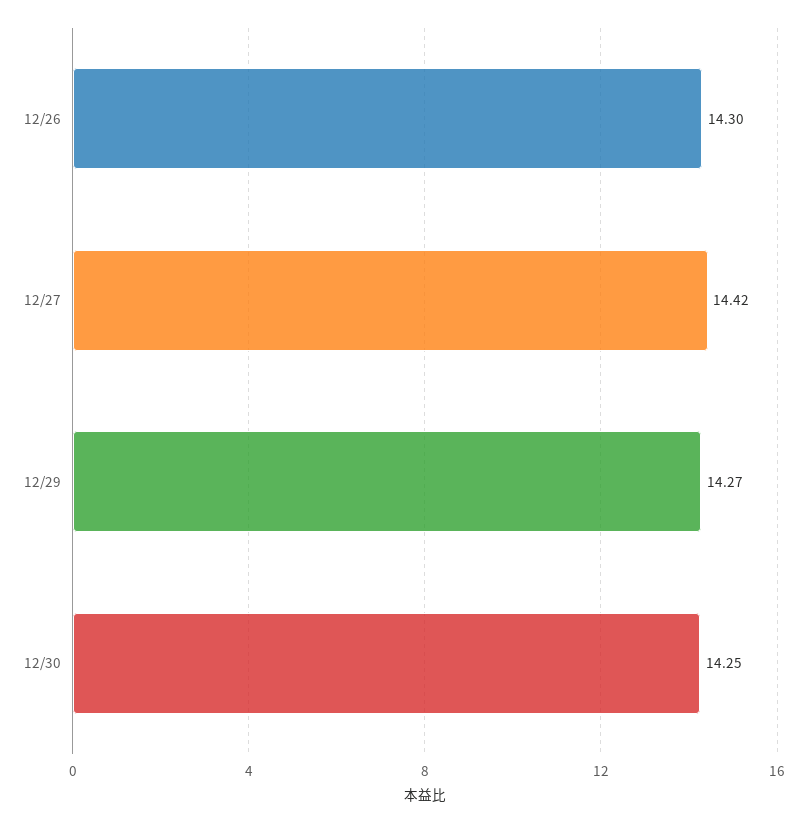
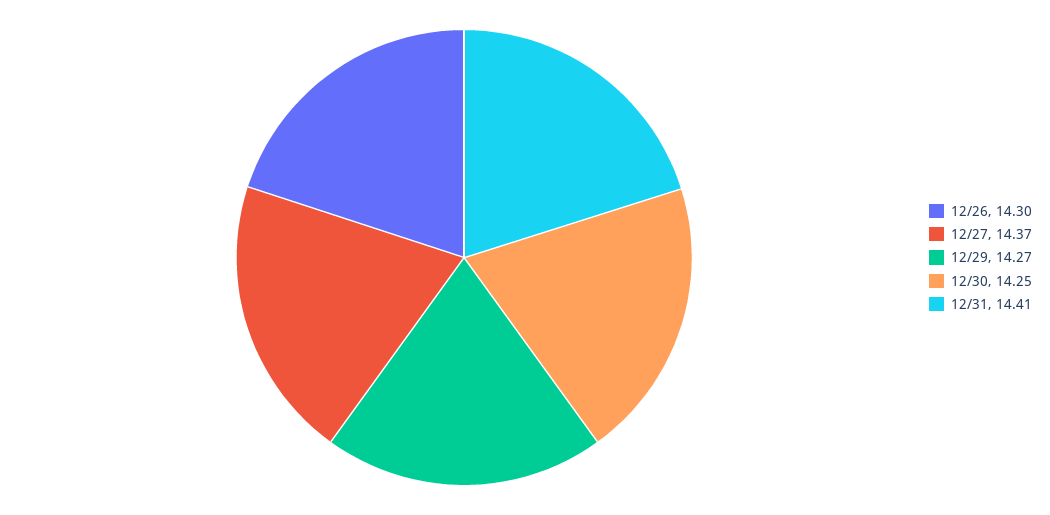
12/27: 14.42 -> 14.37
12/31: none -> 14.41

